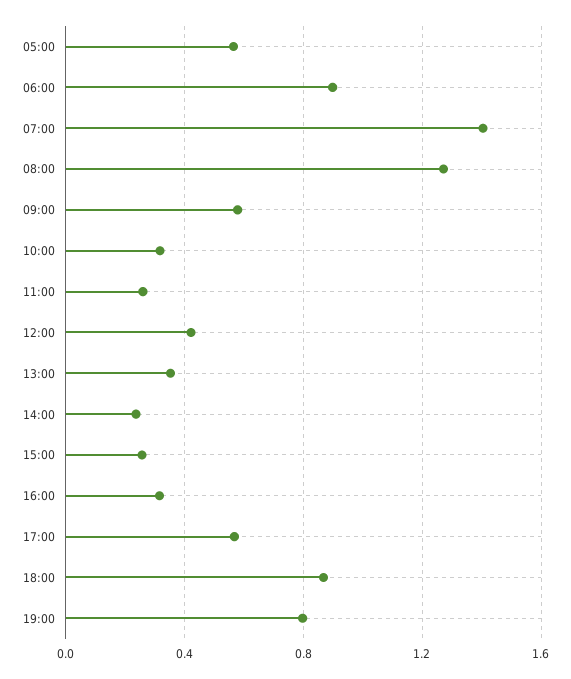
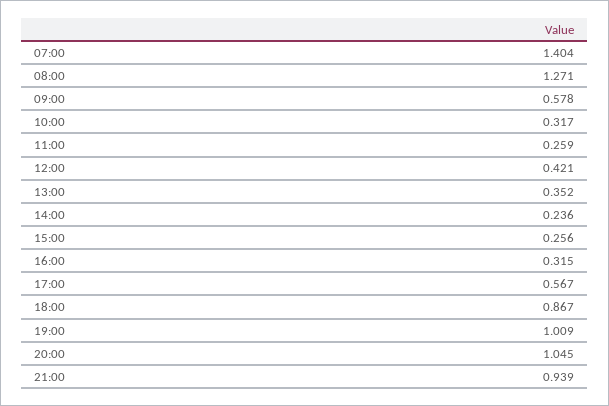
05:00: 0.55 -> none
06:00: 0.9 -> none
19:00: 0.8 -> 1.009
20:00: none -> 1.045
21:00: none -> 0.939

